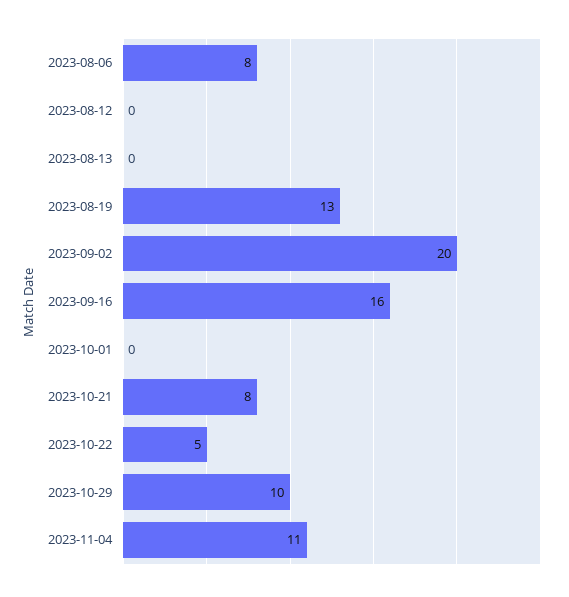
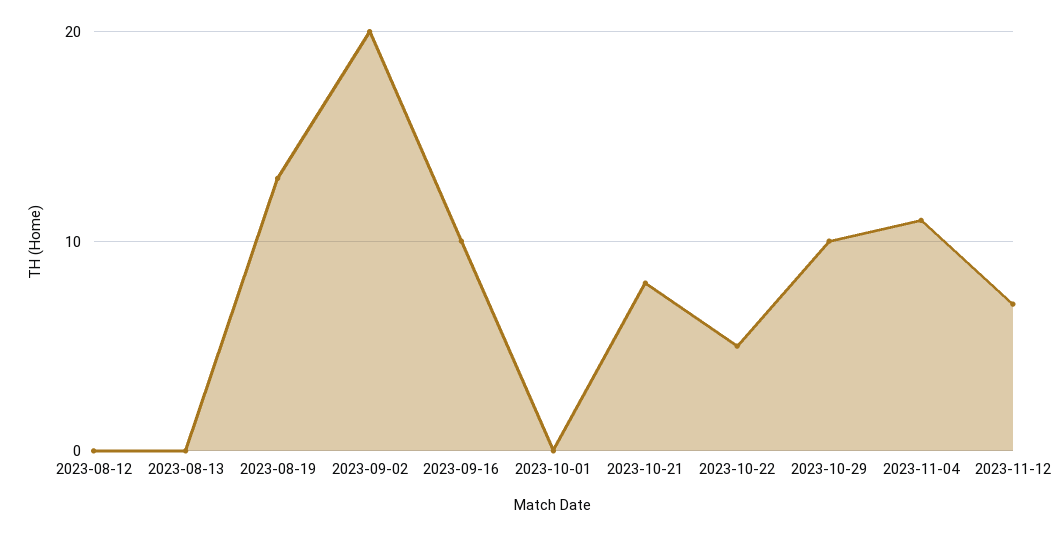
2023-08-06: 8 -> none
2023-09-16: 16 -> 10
2023-11-12: none -> 7

